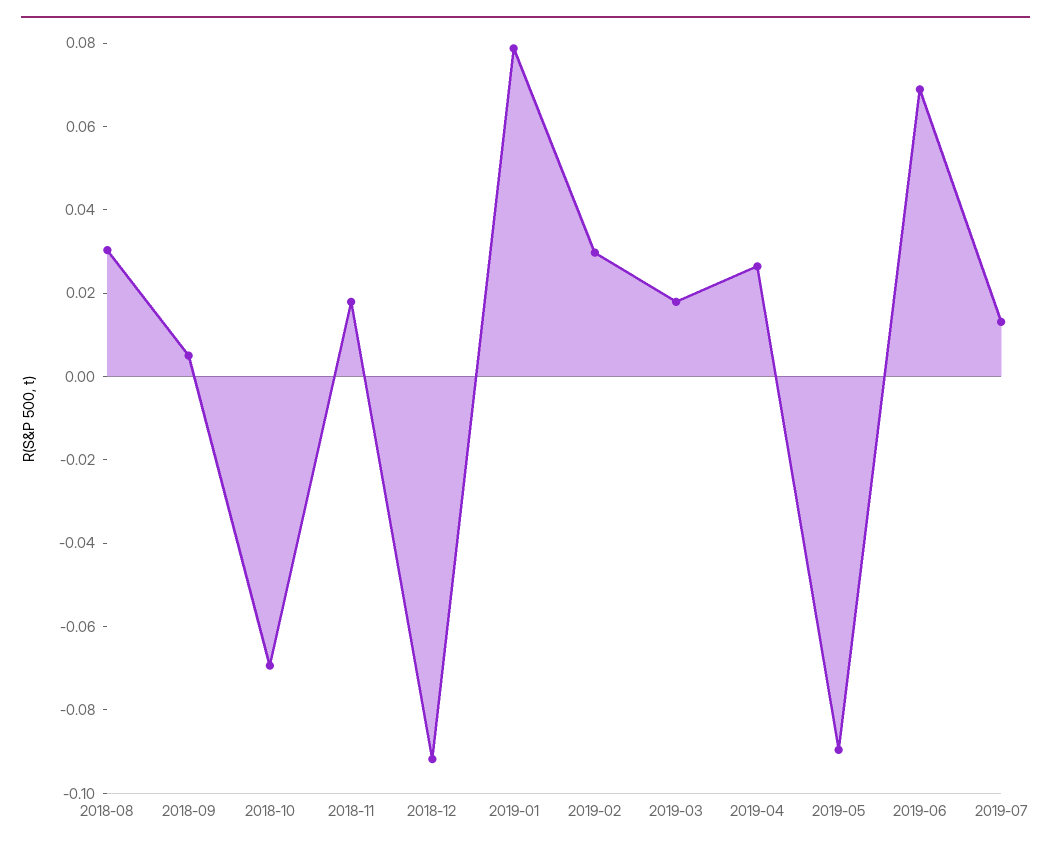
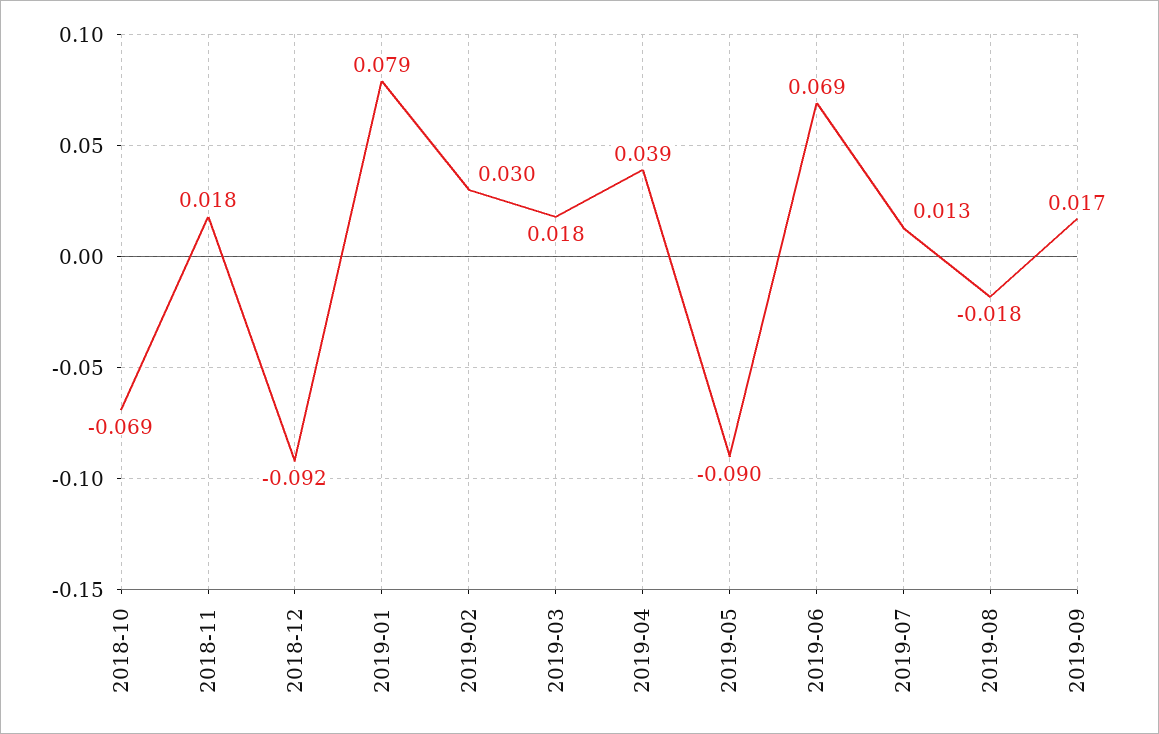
2018-08: 0.03 -> none
2018-09: 0.005 -> none
2019-04: 0.025 -> 0.039
2019-08: none -> -0.018
2019-09: none -> 0.017

